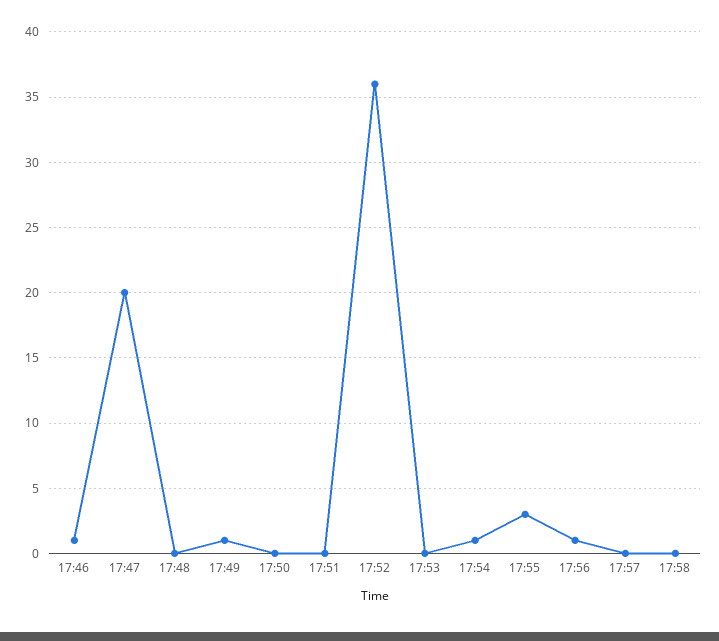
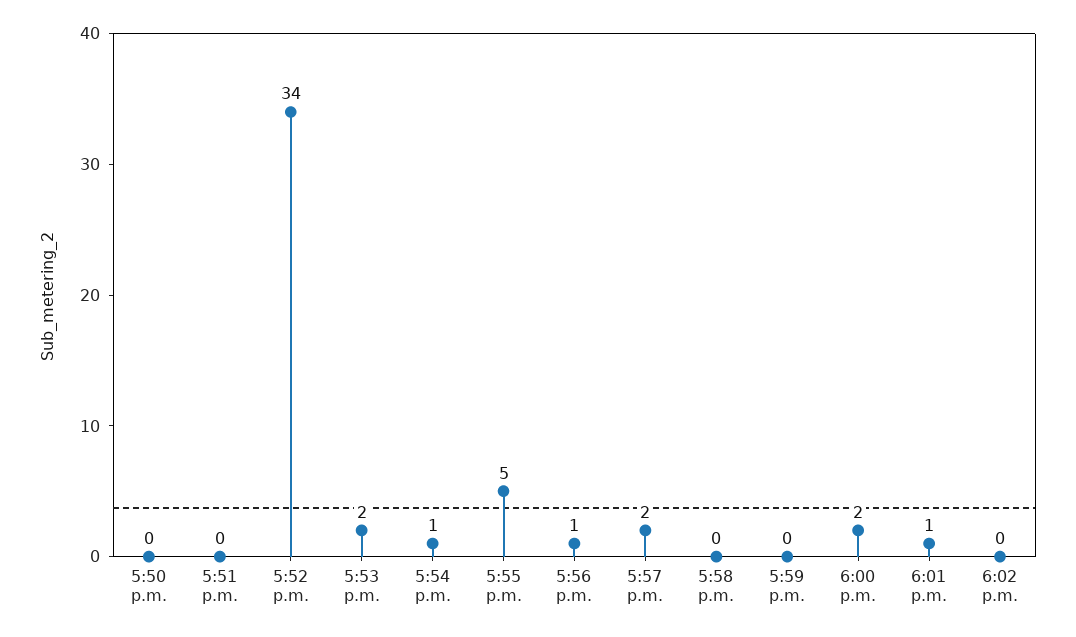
17:46: 1 -> none
17:47: 20 -> none
17:48: 0 -> none
17:49: 1 -> none
17:52: 36 -> 34
17:53: 0 -> 2
17:55: 3 -> 5
17:57: 0 -> 2
5:59 p.m.: none -> 0
6:00 p.m.: none -> 2
6:01 p.m.: none -> 1
6:02 p.m.: none -> 0

